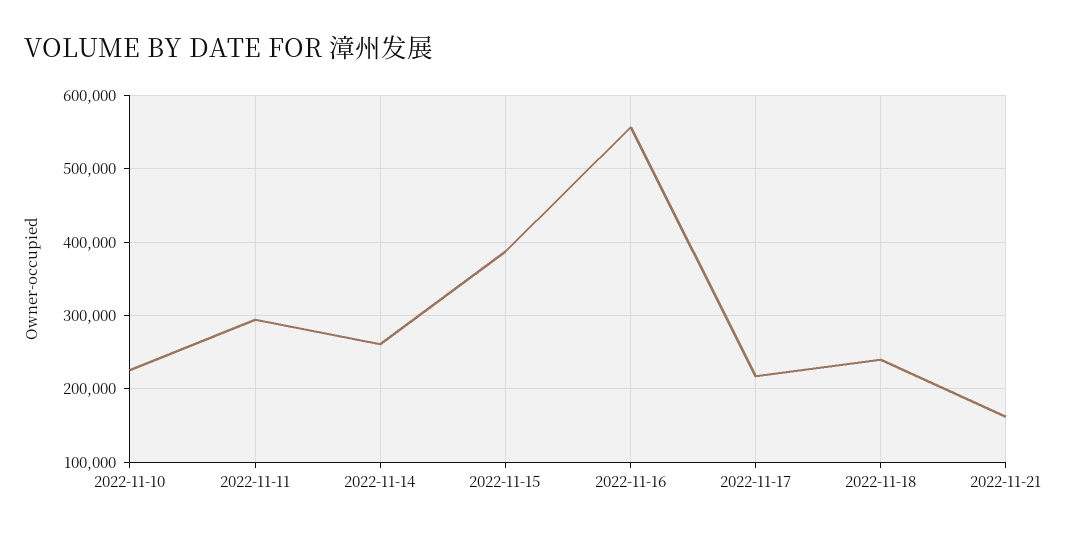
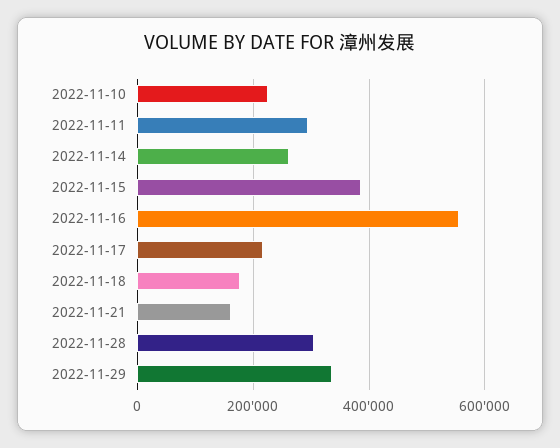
2022-11-18: 240000 -> 180000
2022-11-28: none -> 300000
2022-11-29: none -> 340000

